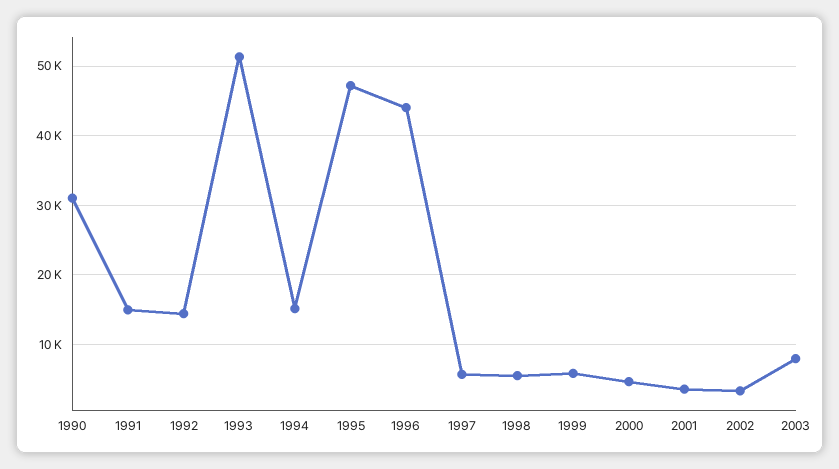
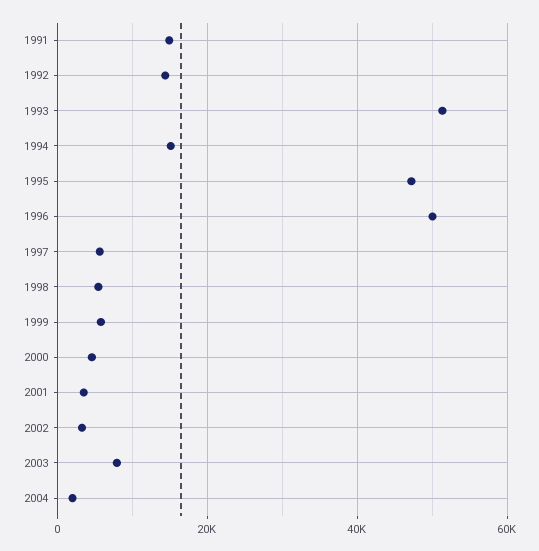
1990: 31000 -> none
1996: 44000 -> 50000
2004: none -> 2000

